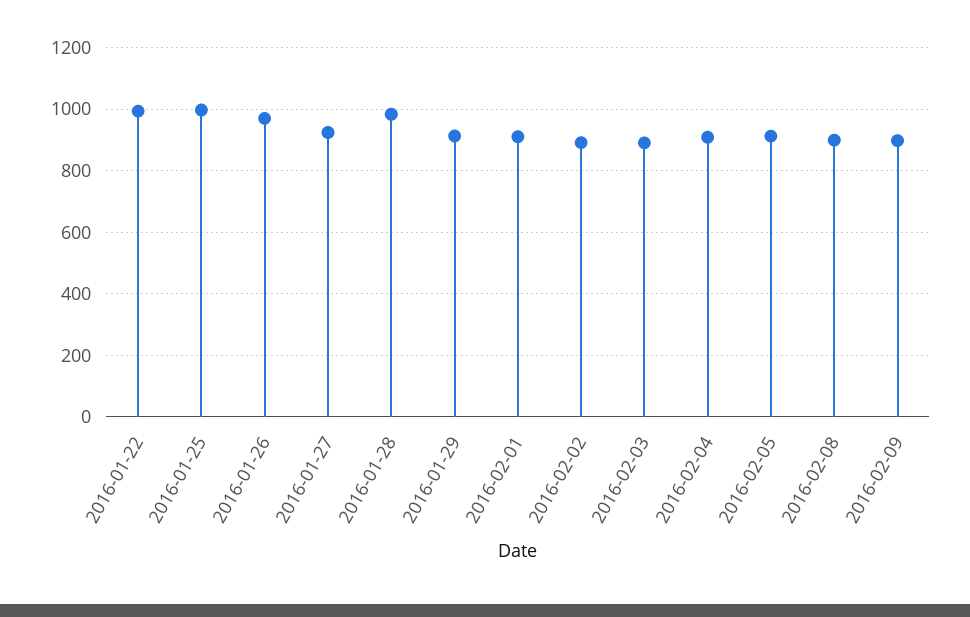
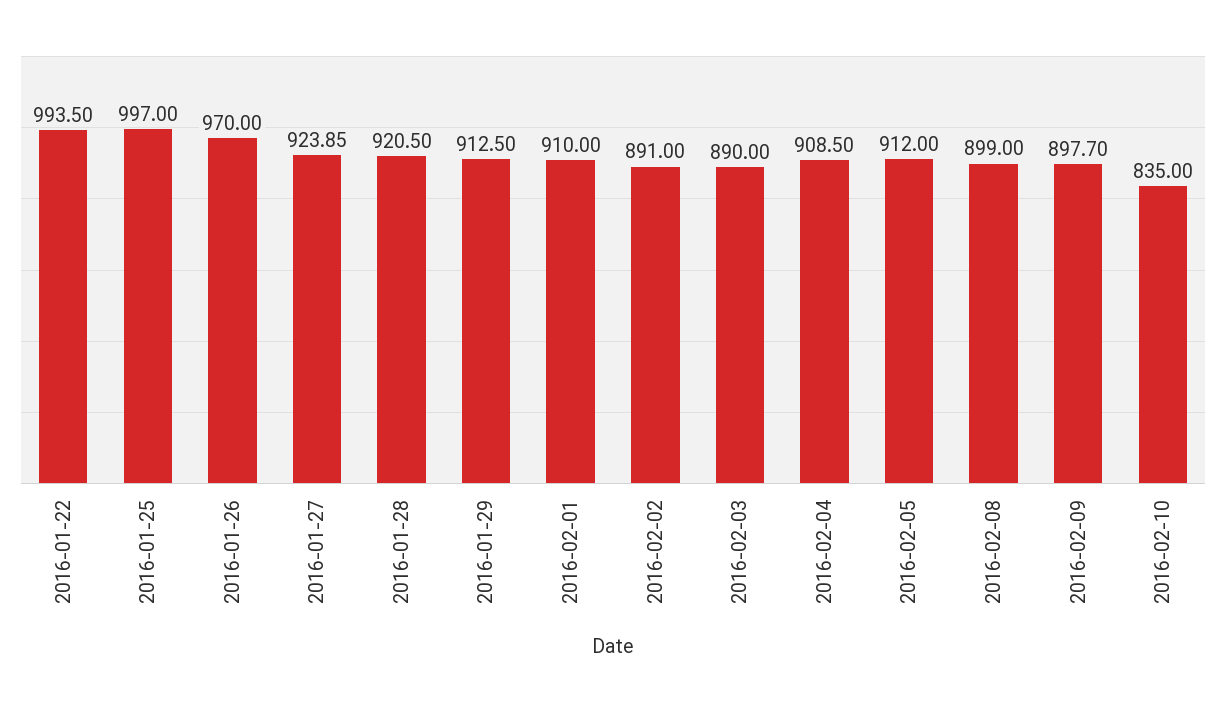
2016-01-28: 980 -> 920.5
2016-02-10: none -> 835

